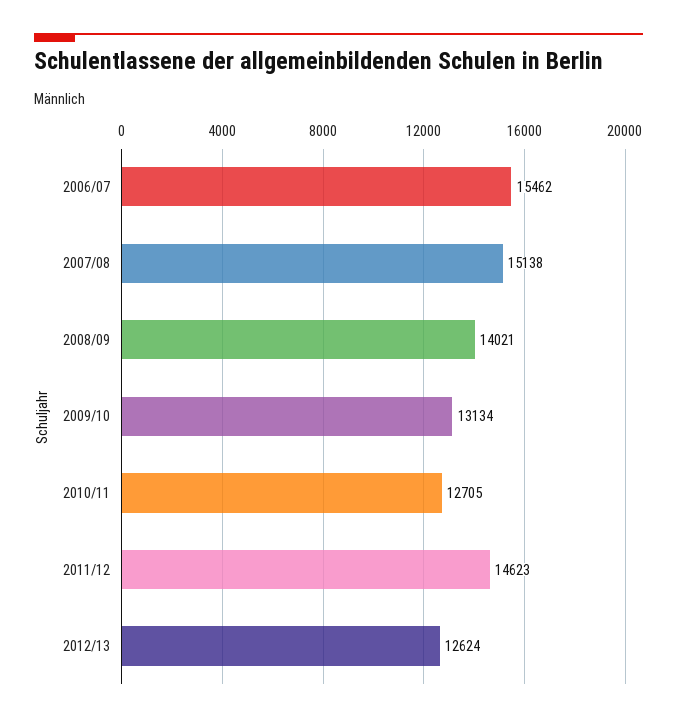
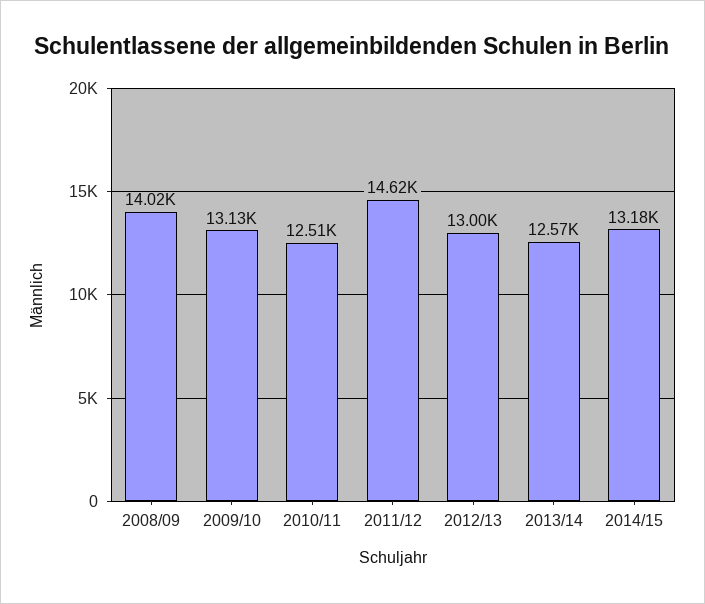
2006/07: 15462 -> none
2007/08: 15138 -> none
2010/11: 12705 -> 12510
2012/13: 12624 -> 13000
2013/14: none -> 12570
2014/15: none -> 13180

